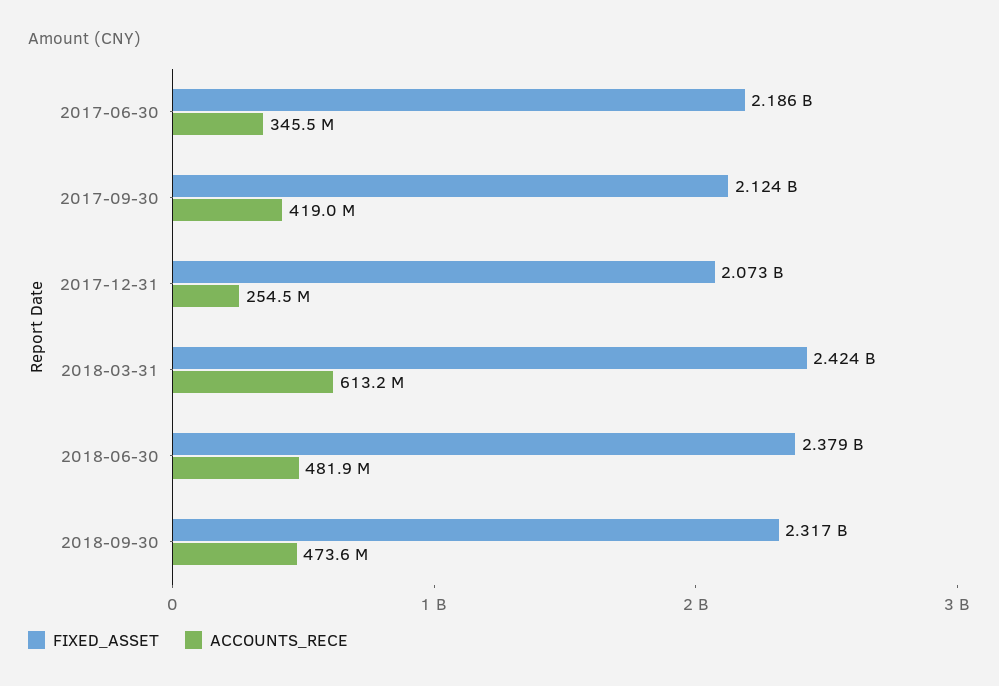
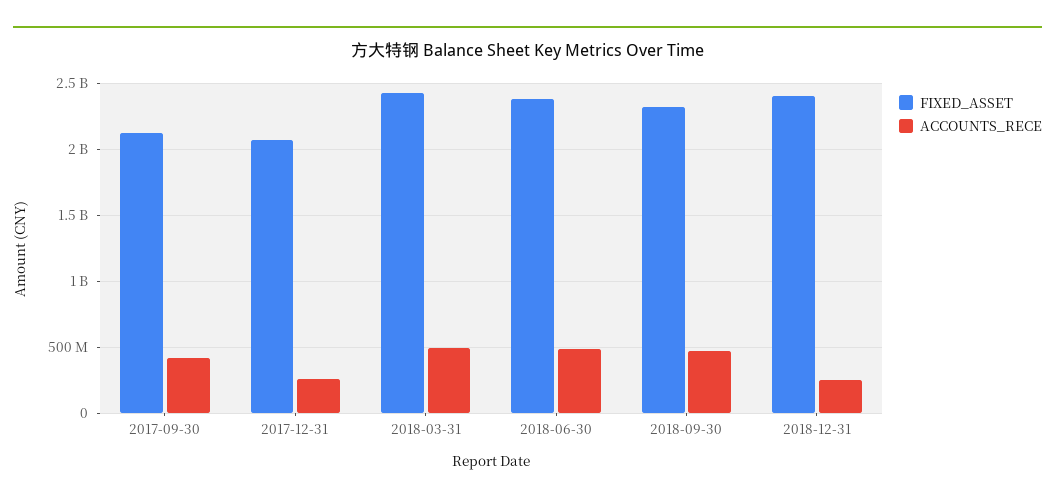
FIXED_ASSET, 2017-06-30: 2186000000 -> none
ACCOUNTS_RECE, 2017-06-30: 345500000 -> none
ACCOUNTS_RECE, 2018-03-31: 613200000 -> 500000000
FIXED_ASSET, 2018-12-31: none -> 2400000000
ACCOUNTS_RECE, 2018-12-31: none -> 250000000

